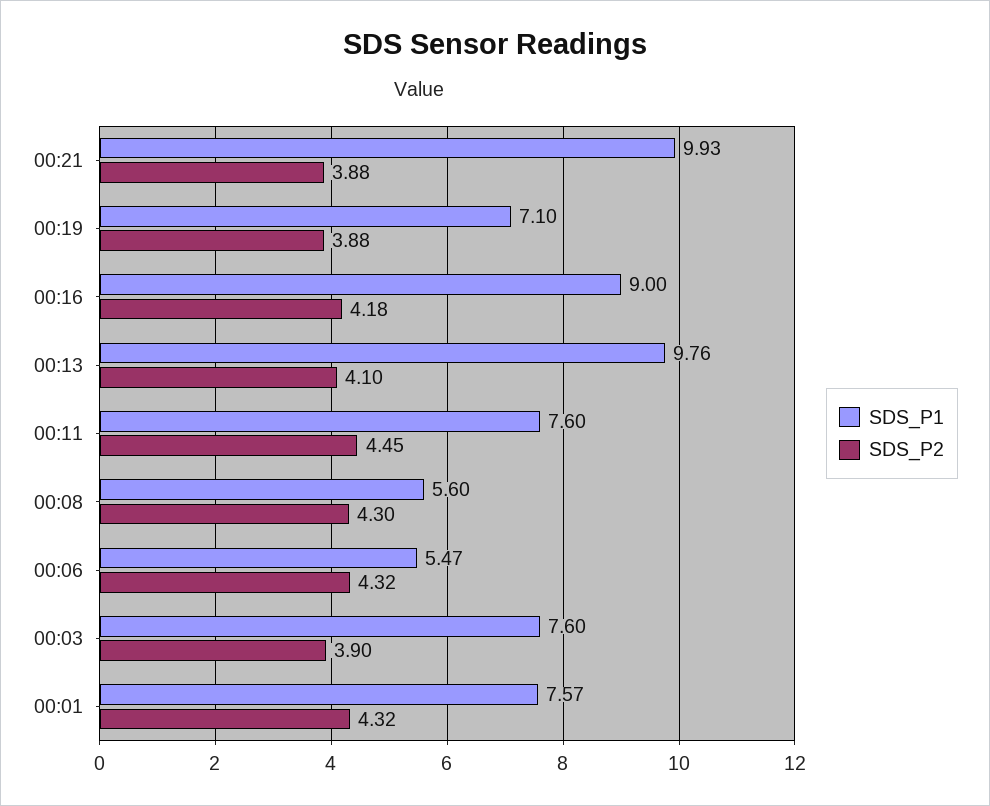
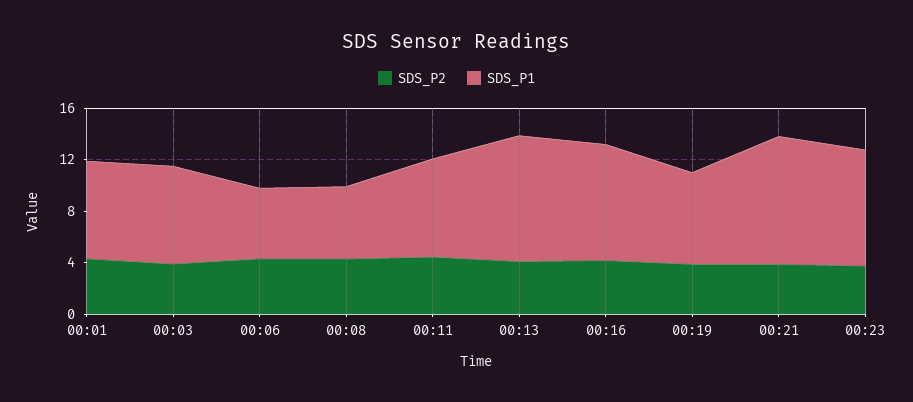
SDS_P2, 00:23: none -> 4
SDS_P1, 00:23: none -> 9

